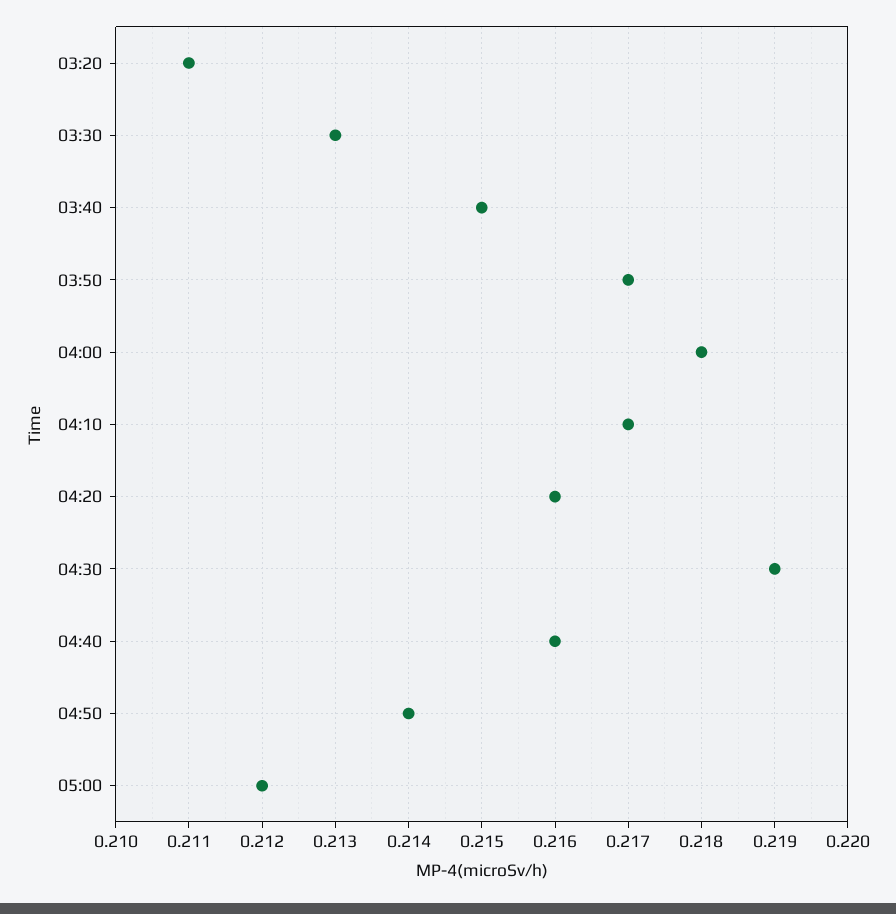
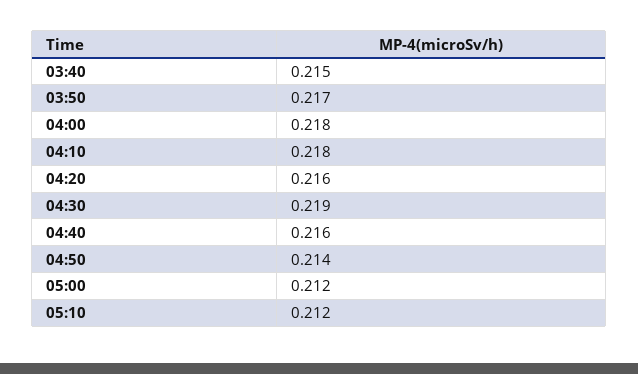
03:20: 0.211 -> none
03:30: 0.213 -> none
04:10: 0.217 -> 0.218
05:10: none -> 0.212

